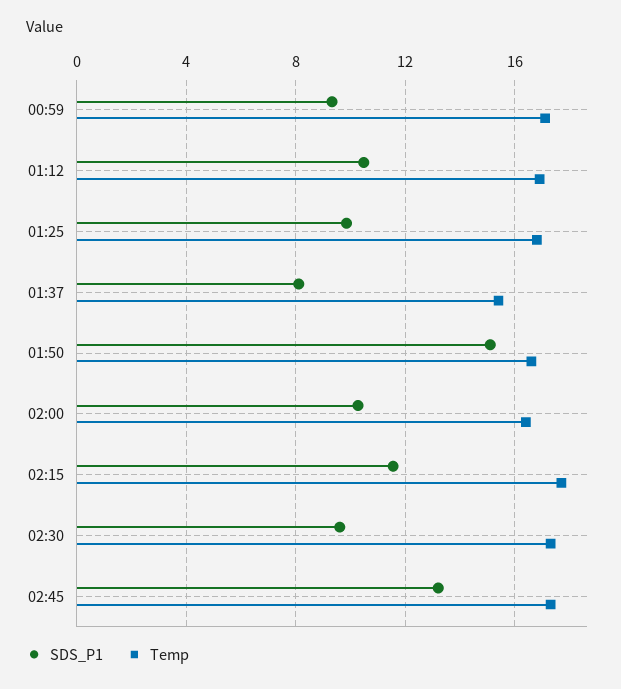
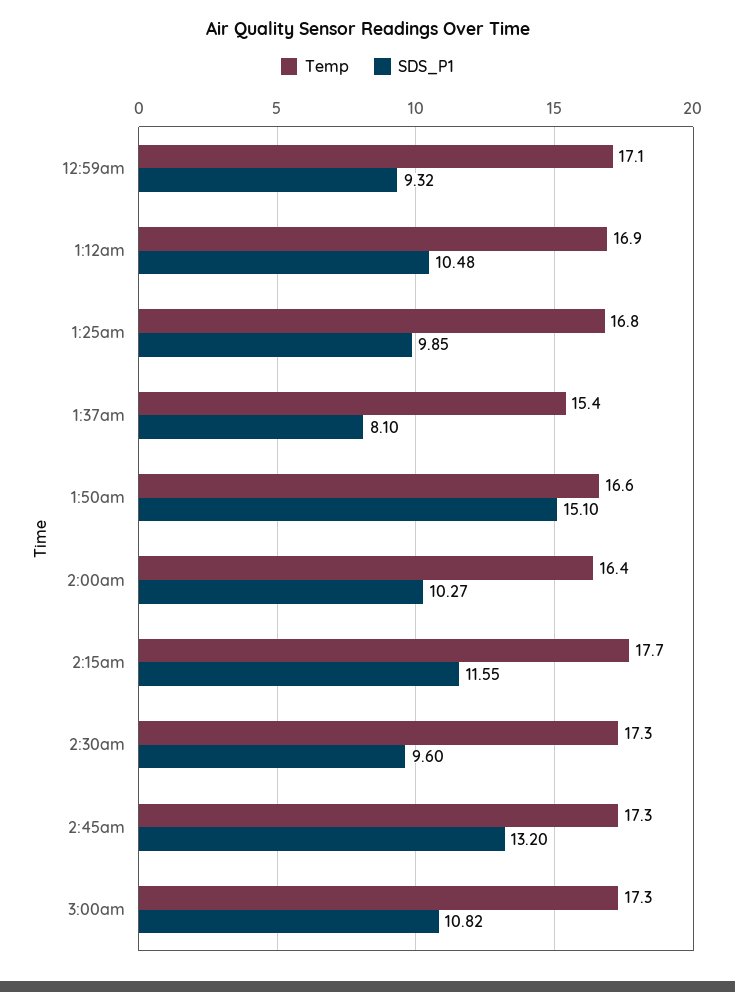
Temp, 3:00am: none -> 17.3
SDS_P1, 3:00am: none -> 10.82

